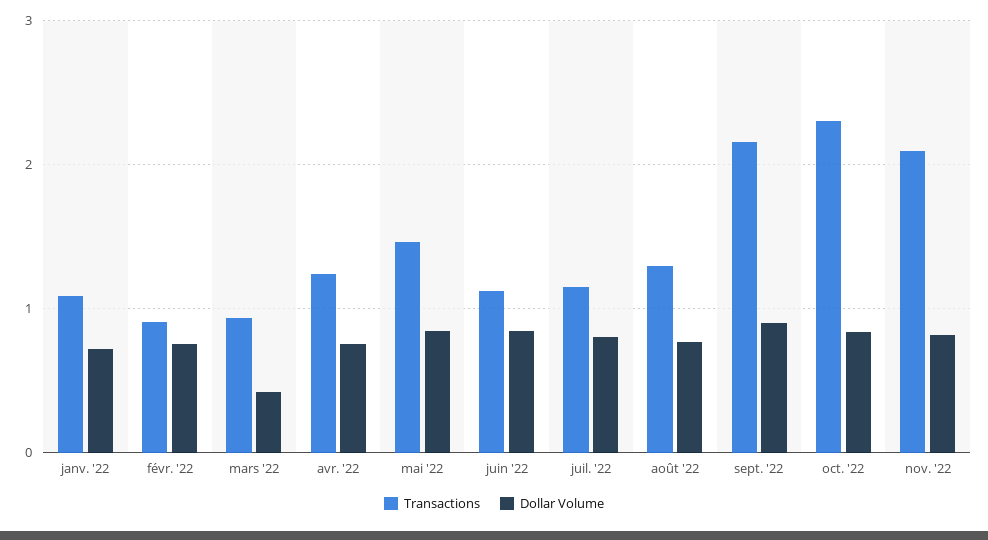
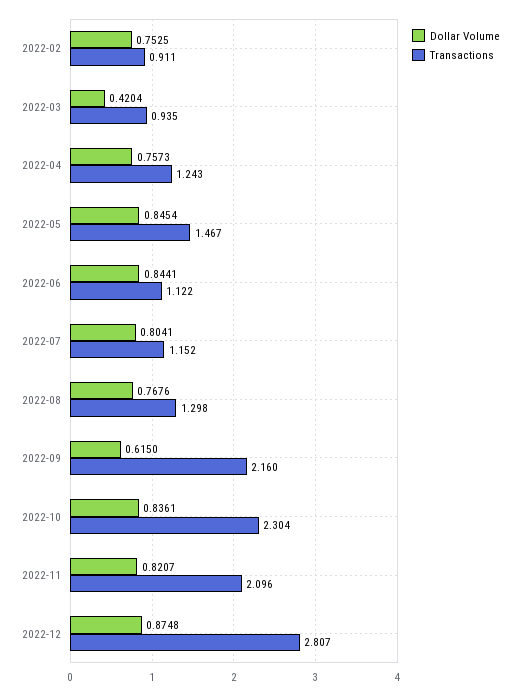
Transactions, janv. '22: 1.1 -> none
Dollar Volume, janv. '22: 0.7 -> none
Dollar Volume, sept. '22: 0.9 -> 0.615
Dollar Volume, 2022-12: none -> 0.8748
Transactions, 2022-12: none -> 2.807

